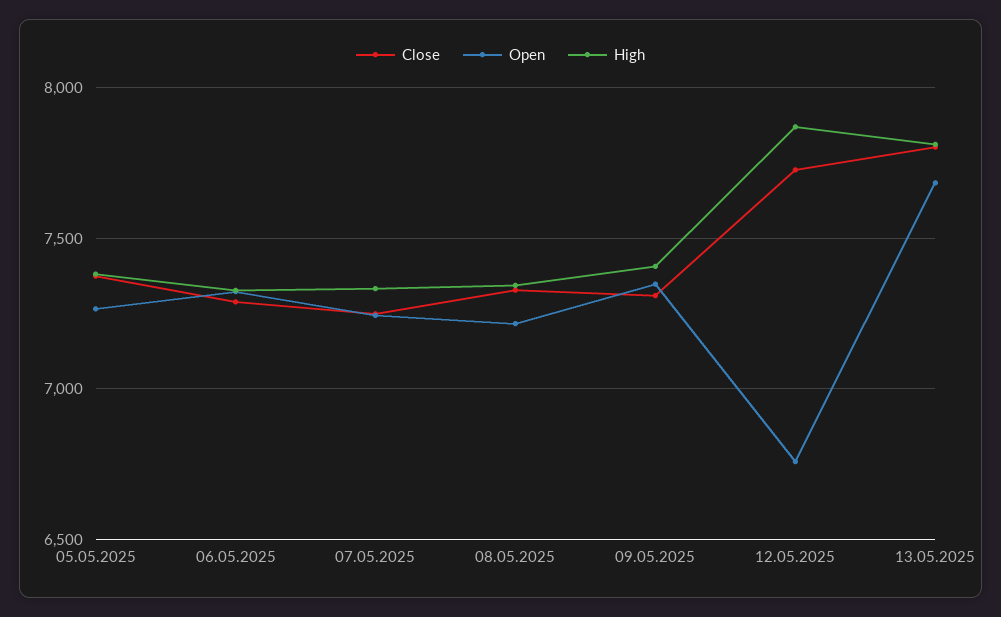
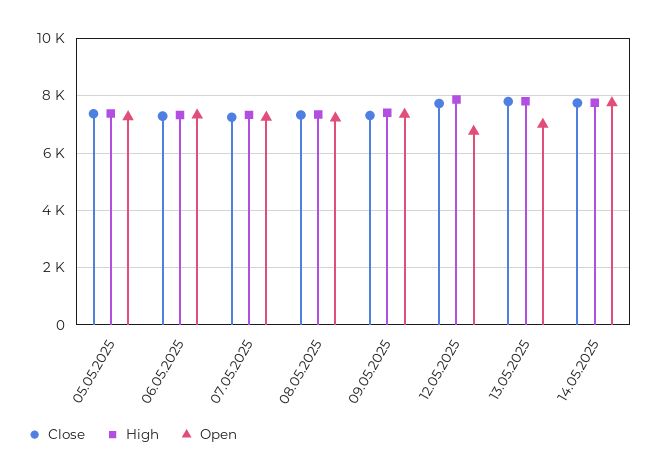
Open, 13.05.2025: 7700 -> 7000
Close, 14.05.2025: none -> 7750
High, 14.05.2025: none -> 7750
Open, 14.05.2025: none -> 7750

